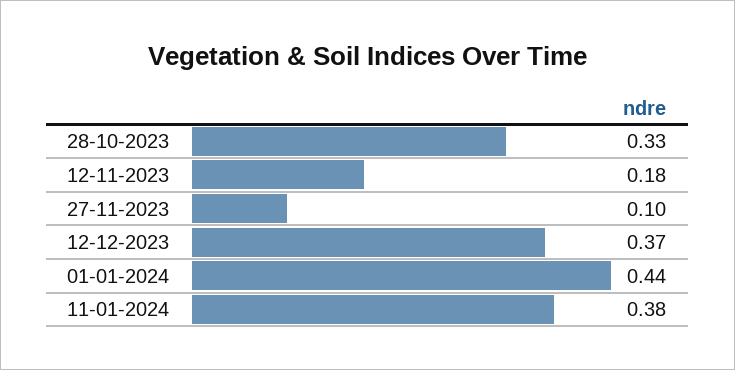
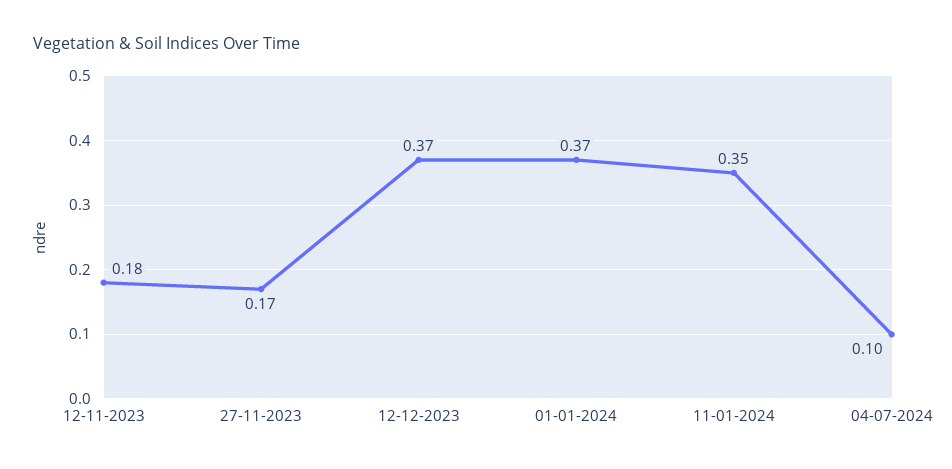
28-10-2023: 0.33 -> none
27-11-2023: 0.1 -> 0.17
01-01-2024: 0.44 -> 0.37
11-01-2024: 0.38 -> 0.35
04-07-2024: none -> 0.1

